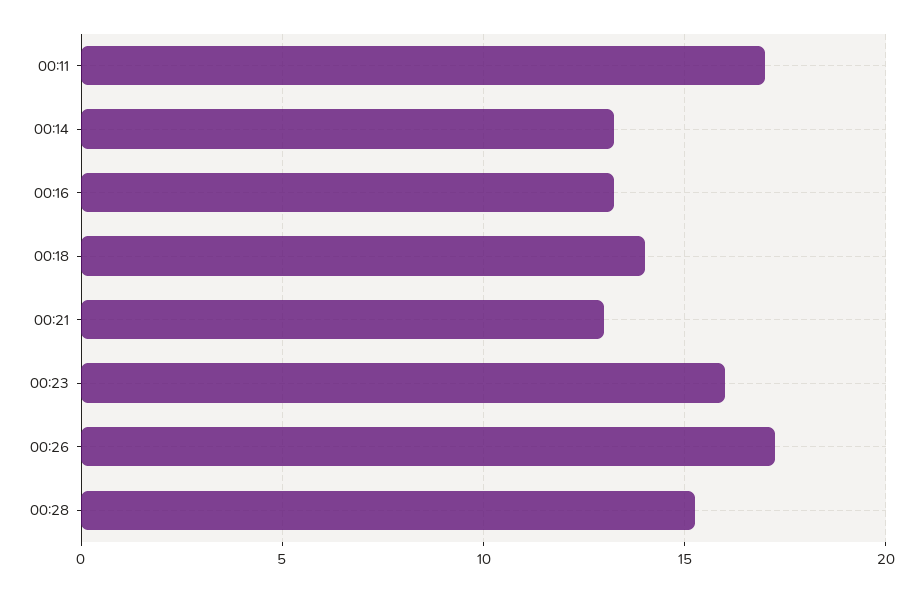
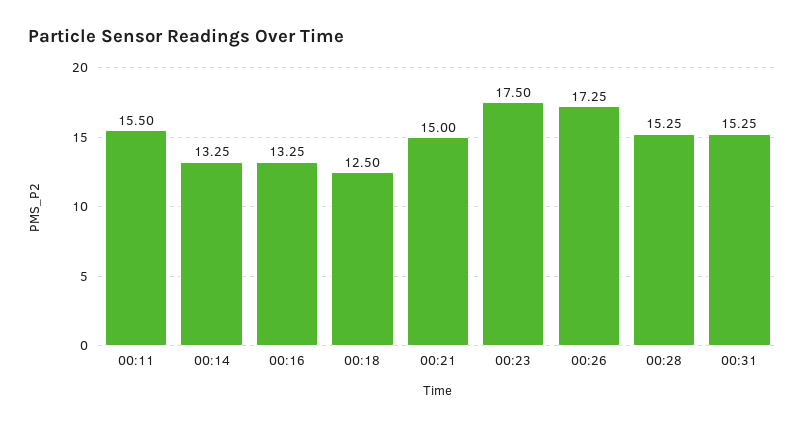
00:11: 17 -> 15.5
00:18: 14 -> 12.5
00:21: 13 -> 15
00:23: 16 -> 17.5
00:31: none -> 15.25

